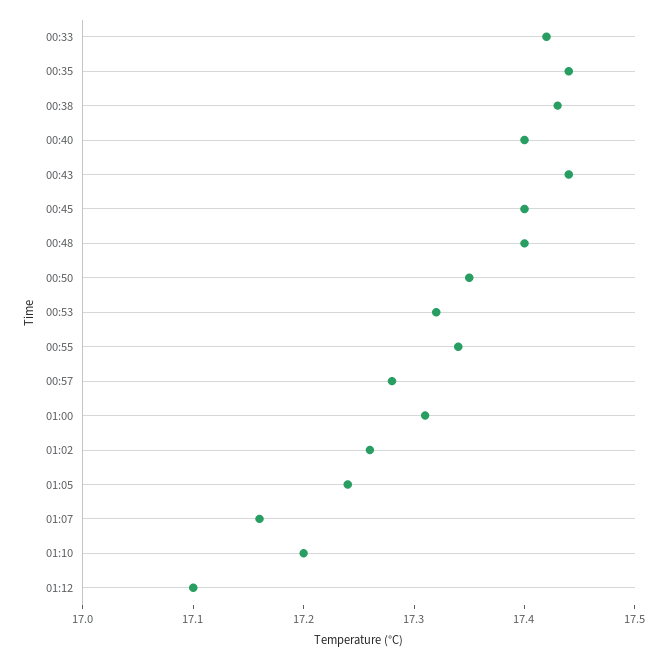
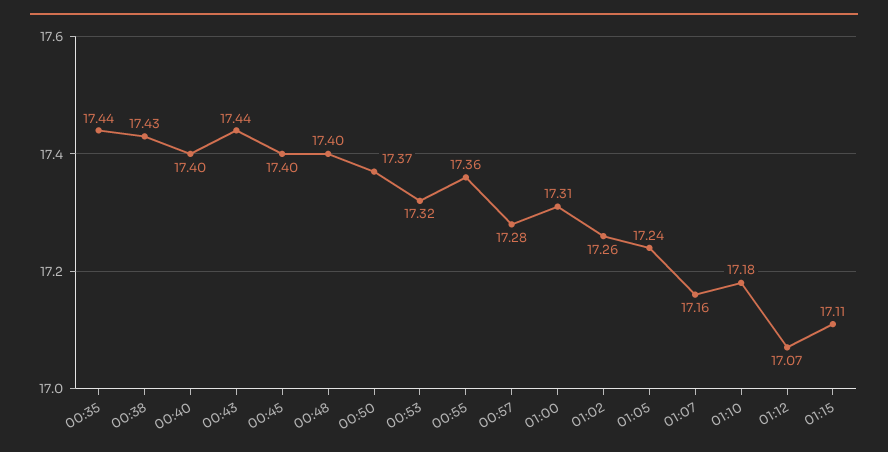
00:33: 17.42 -> none
00:50: 17.35 -> 17.37
00:55: 17.34 -> 17.36
01:10: 17.2 -> 17.18
01:12: 17.1 -> 17.07
01:15: none -> 17.11

